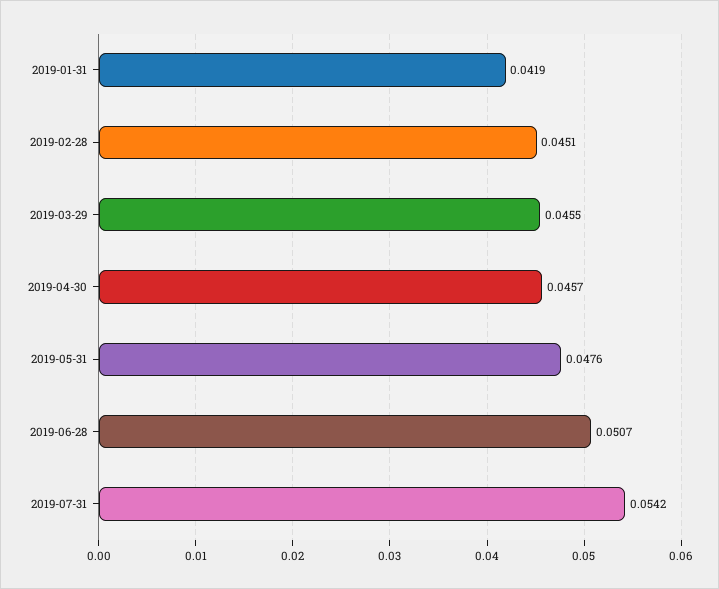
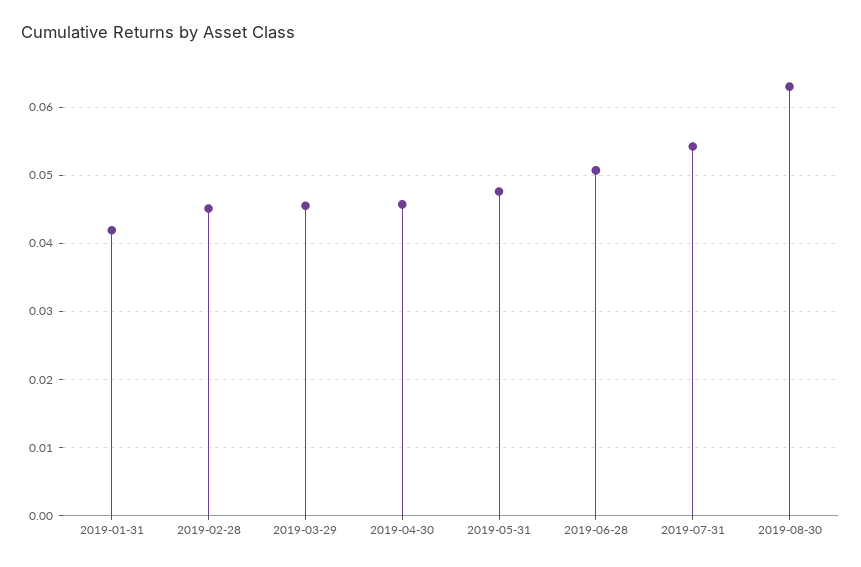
2019-08-30: none -> 0.063

